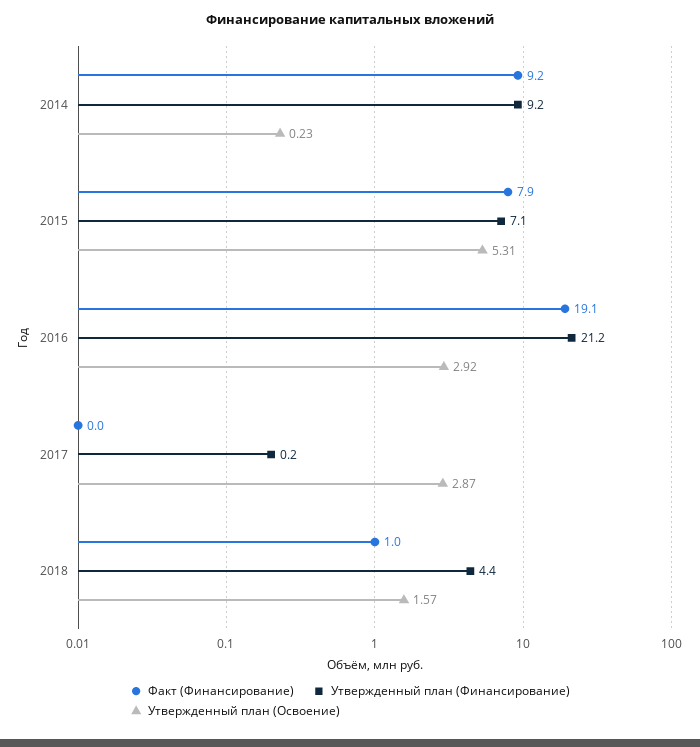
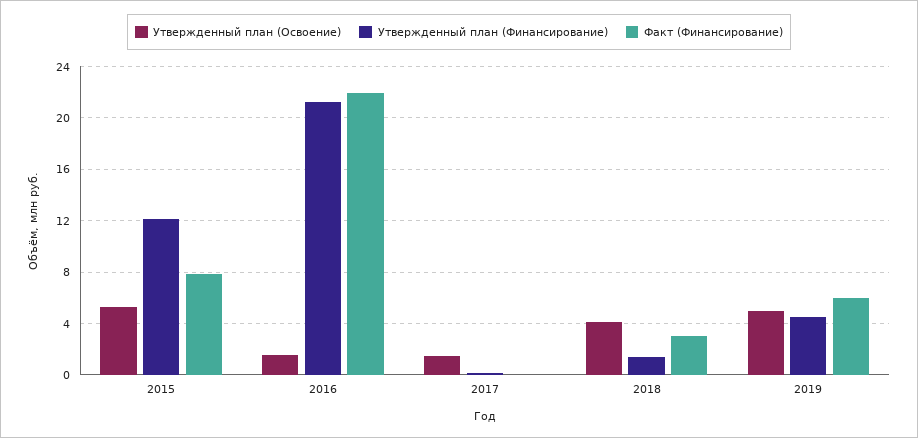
Факт (Финансирование), 2014: 9.2 -> none
Утвержденный план (Финансирование), 2014: 9.2 -> none
Утвержденный план (Освоение), 2014: 0.23 -> none
Утвержденный план (Финансирование), 2015: 7.1 -> 12
Факт (Финансирование), 2016: 19.1 -> 22
Утвержденный план (Освоение), 2016: 2.92 -> 1.5
Утвержденный план (Освоение), 2017: 2.87 -> 1.5
Факт (Финансирование), 2018: 1 -> 3
Утвержденный план (Финансирование), 2018: 4.4 -> 1.5
Утвержденный план (Освоение), 2018: 1.57 -> 4
Утвержденный план (Освоение), 2019: none -> 5
Утвержденный план (Финансирование), 2019: none -> 4.5
Факт (Финансирование), 2019: none -> 6

